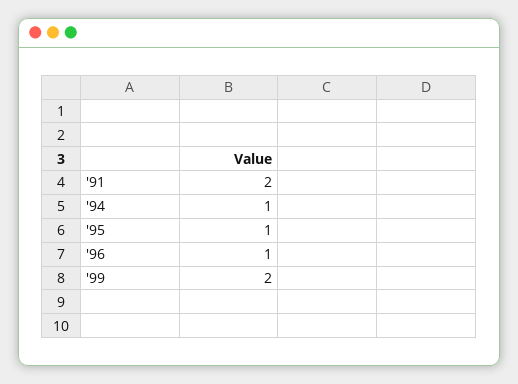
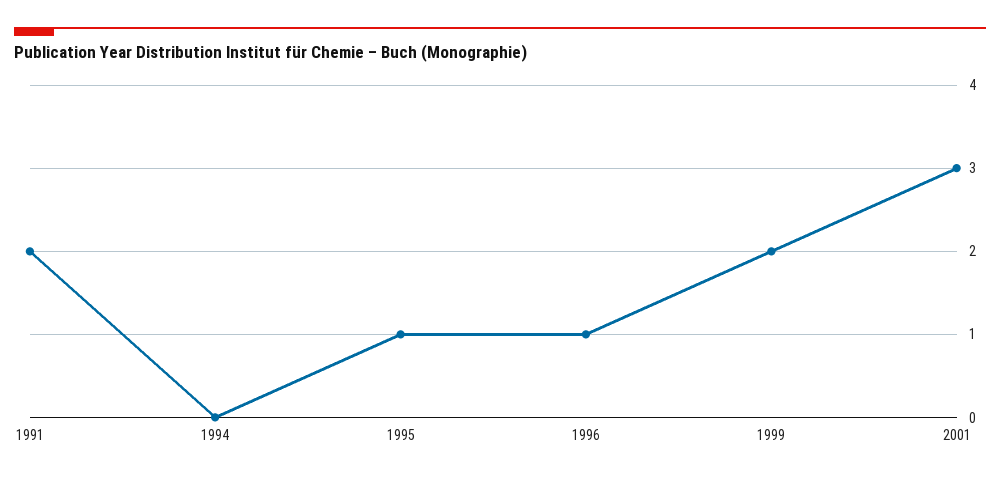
'94: 1 -> 0
2001: none -> 3

